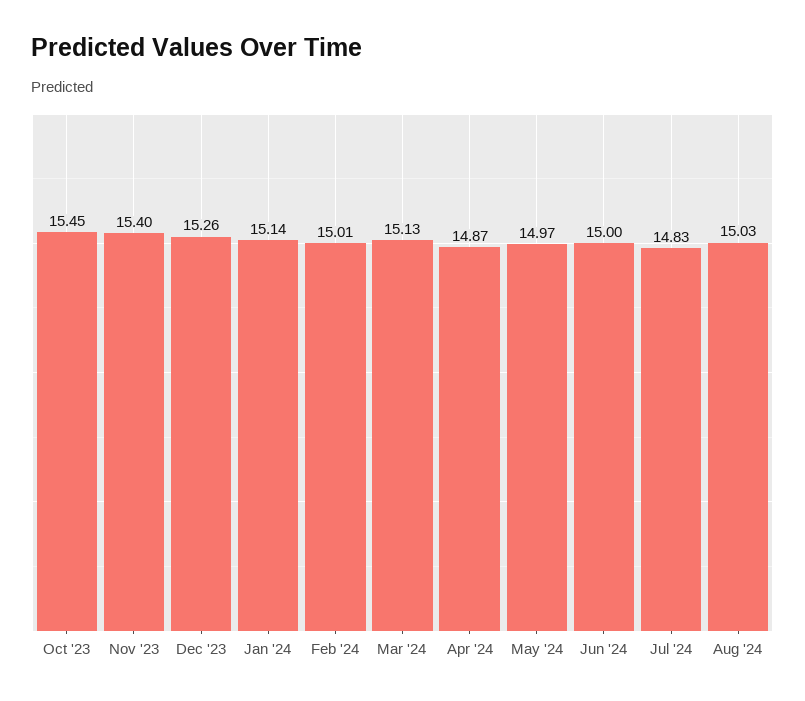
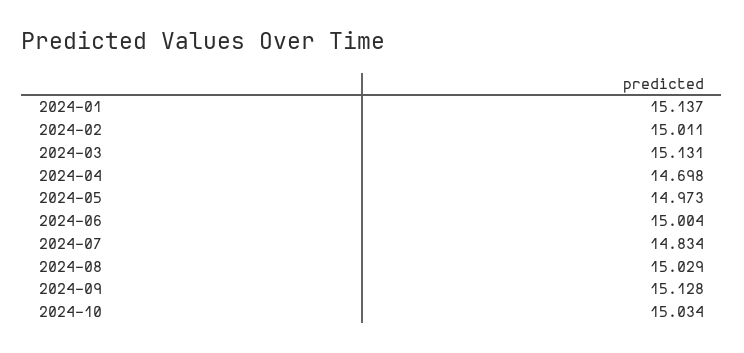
Oct '23: 15.45 -> none
Nov '23: 15.4 -> none
Dec '23: 15.26 -> none
Apr '24: 14.87 -> 14.698
2024-09: none -> 15.128
2024-10: none -> 15.034

